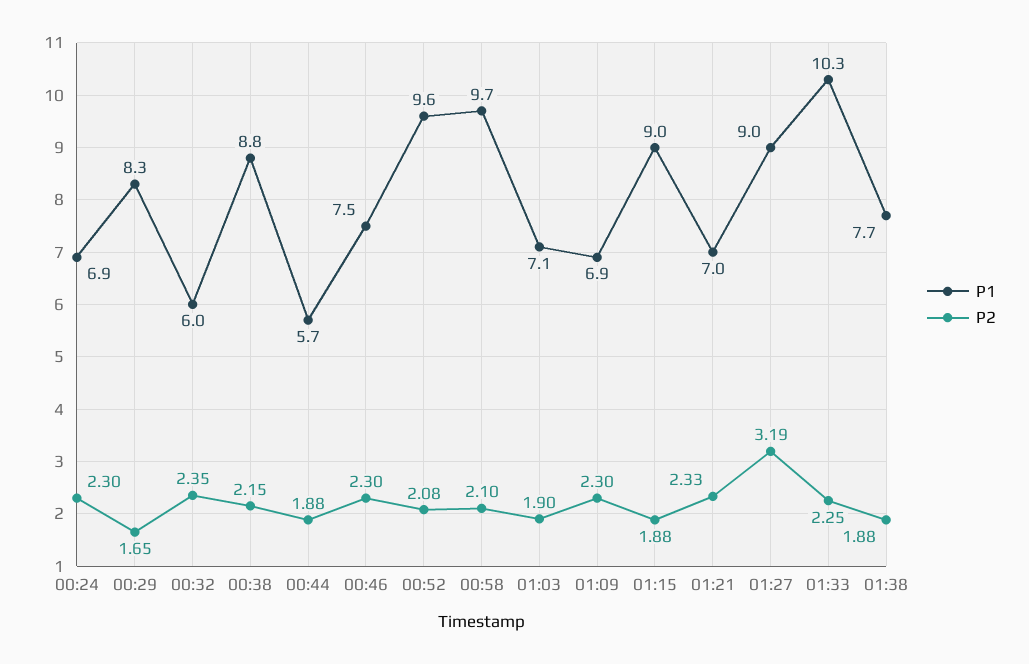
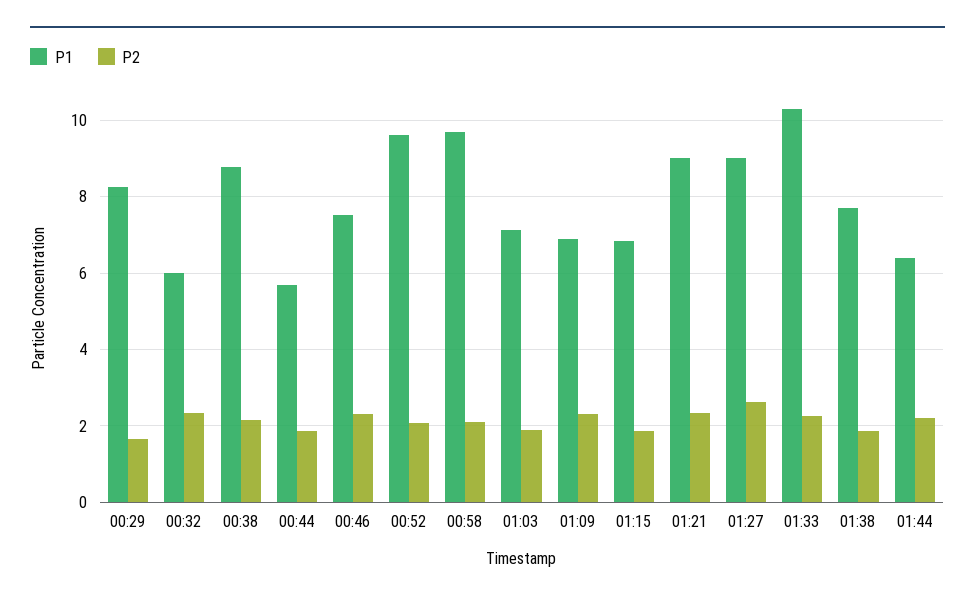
P1, 00:24: 6.9 -> none
P2, 00:24: 2.3 -> none
P1, 01:15: 9 -> 6.8
P1, 01:21: 7 -> 9
P2, 01:27: 3.19 -> 2.6
P1, 01:44: none -> 6.4
P2, 01:44: none -> 2.2

